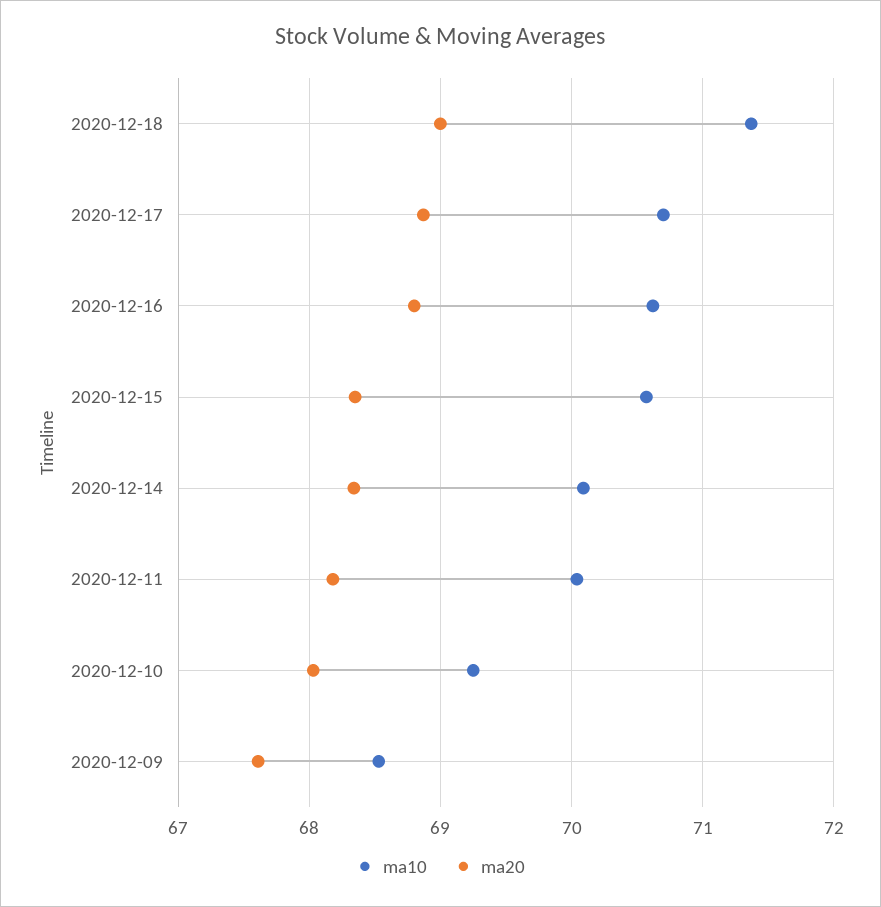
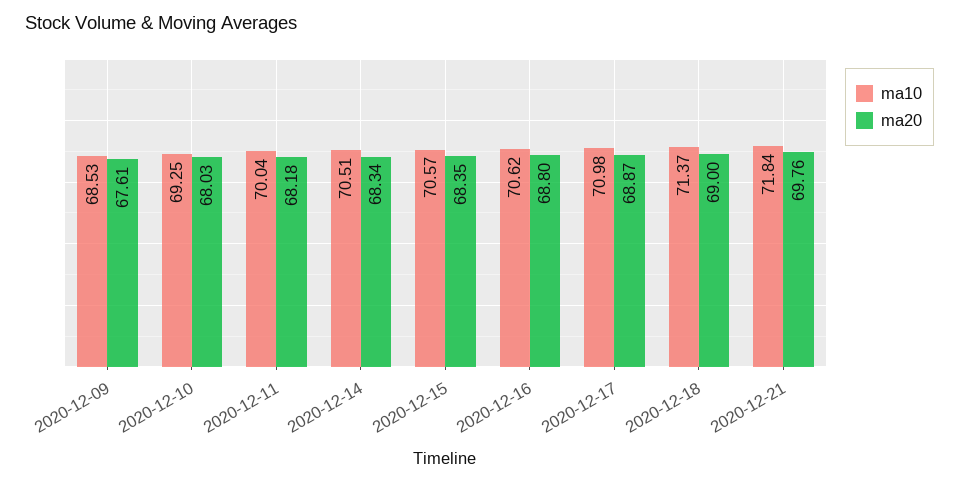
ma10, 2020-12-17: 70.7 -> 70.98
ma10, 2020-12-14: 70.1 -> 70.51
ma10, 2020-12-21: none -> 71.84
ma20, 2020-12-21: none -> 69.76

